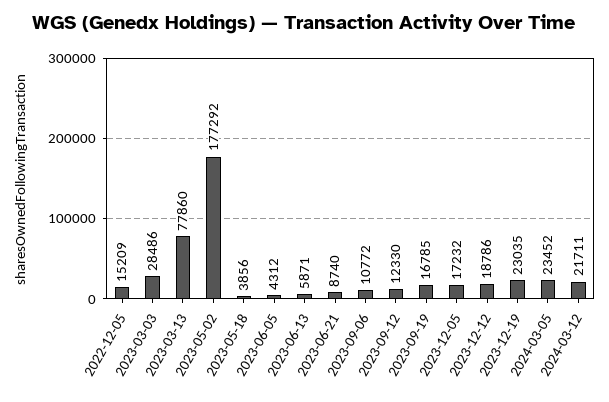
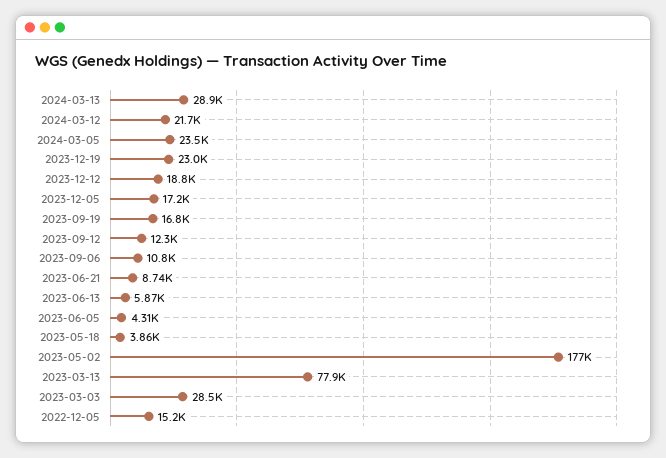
2024-03-13: none -> 28900

